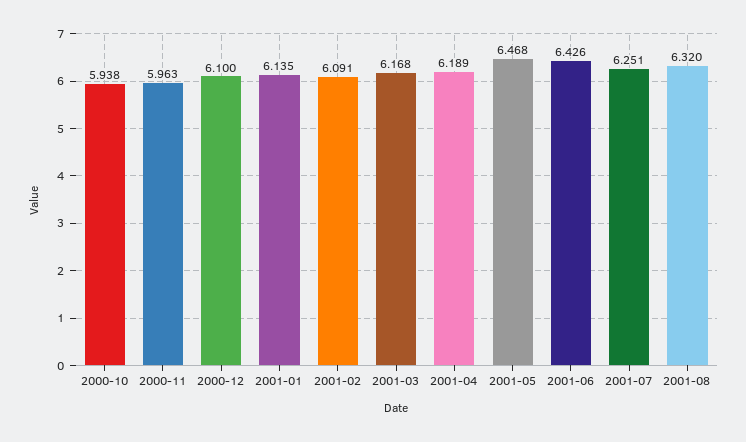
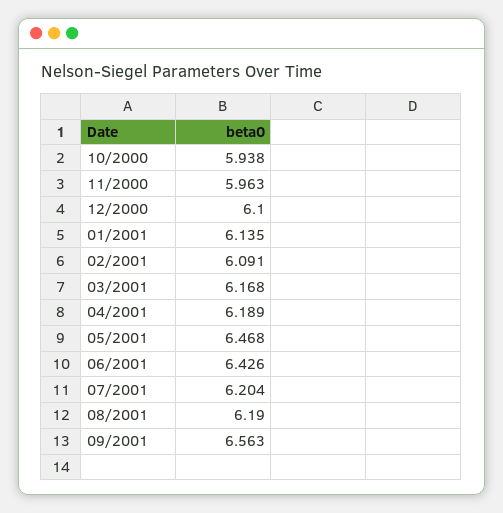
2001-07: 6.251 -> 6.204
2001-08: 6.32 -> 6.19
09/2001: none -> 6.563

